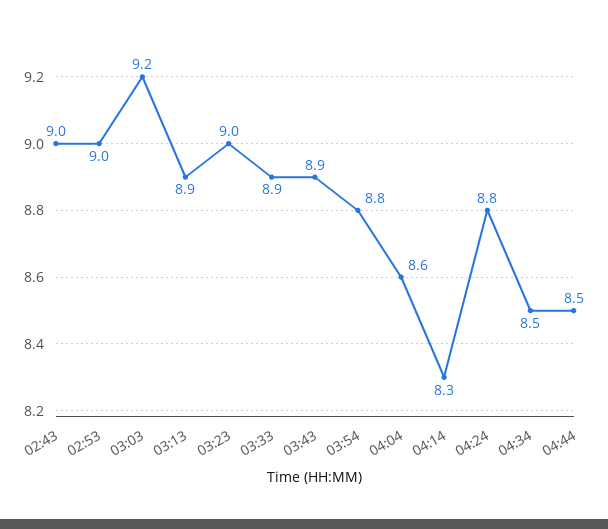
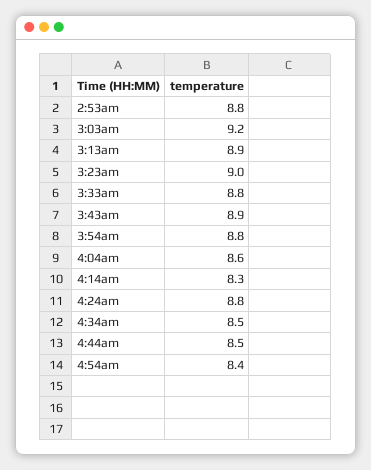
02:43: 9 -> none
02:53: 9 -> 8.8
03:33: 8.9 -> 8.8
4:54am: none -> 8.4

